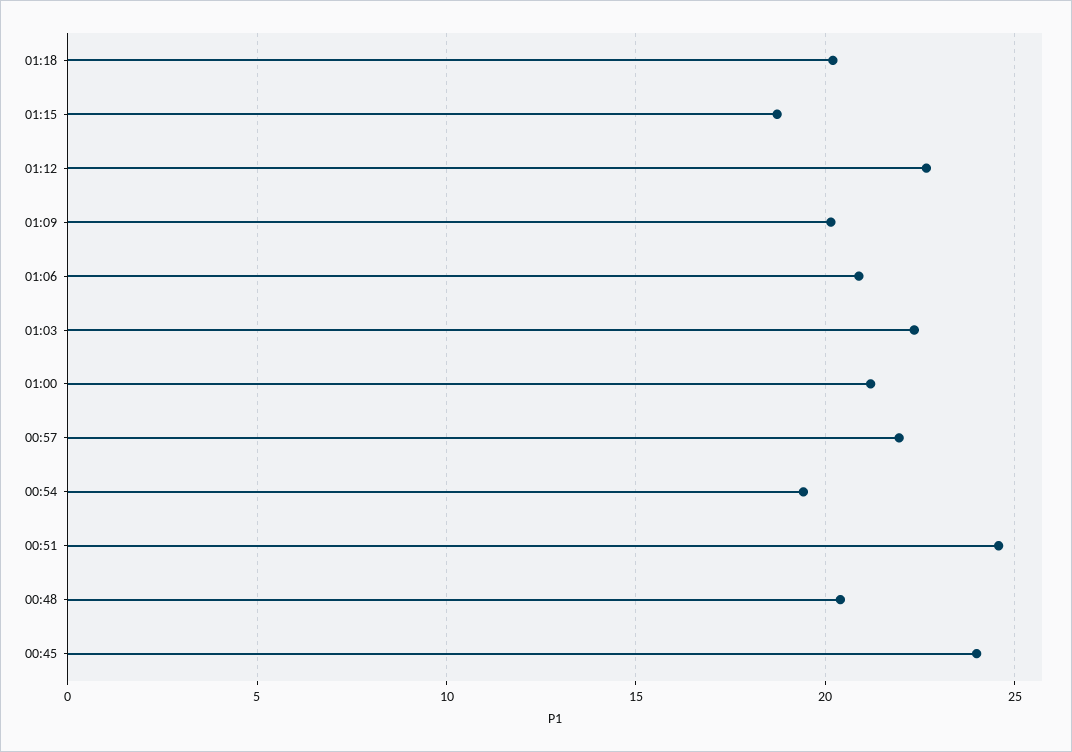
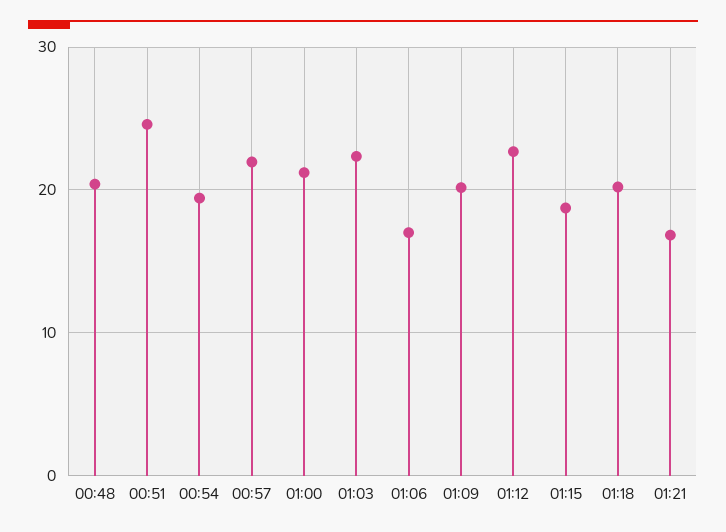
01:06: 21 -> 17
00:45: 24 -> none
01:21: none -> 17

